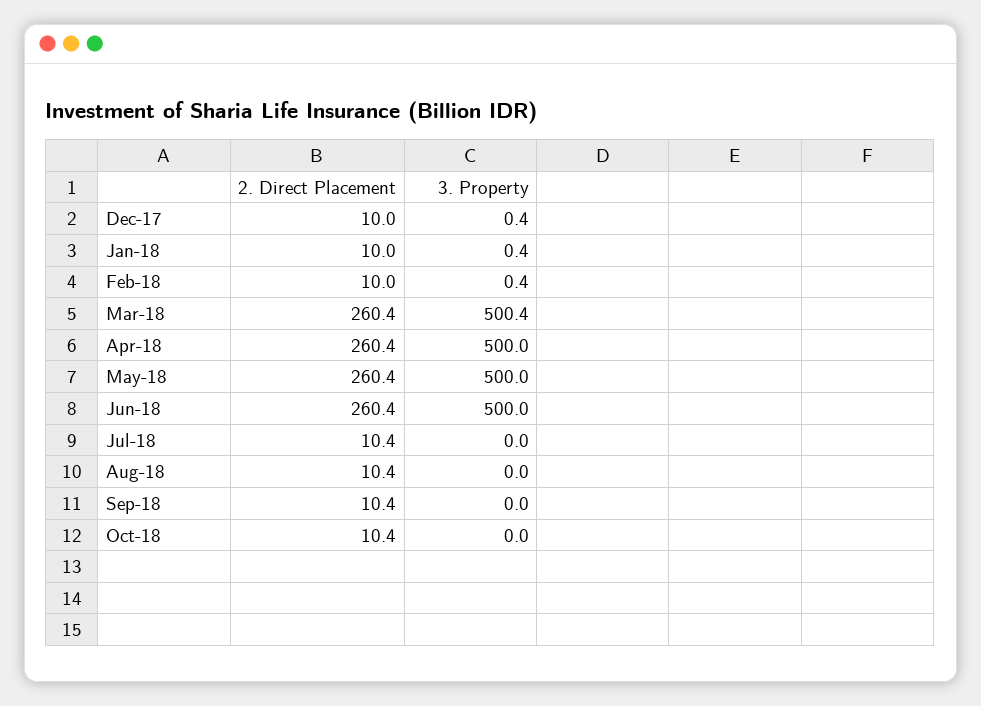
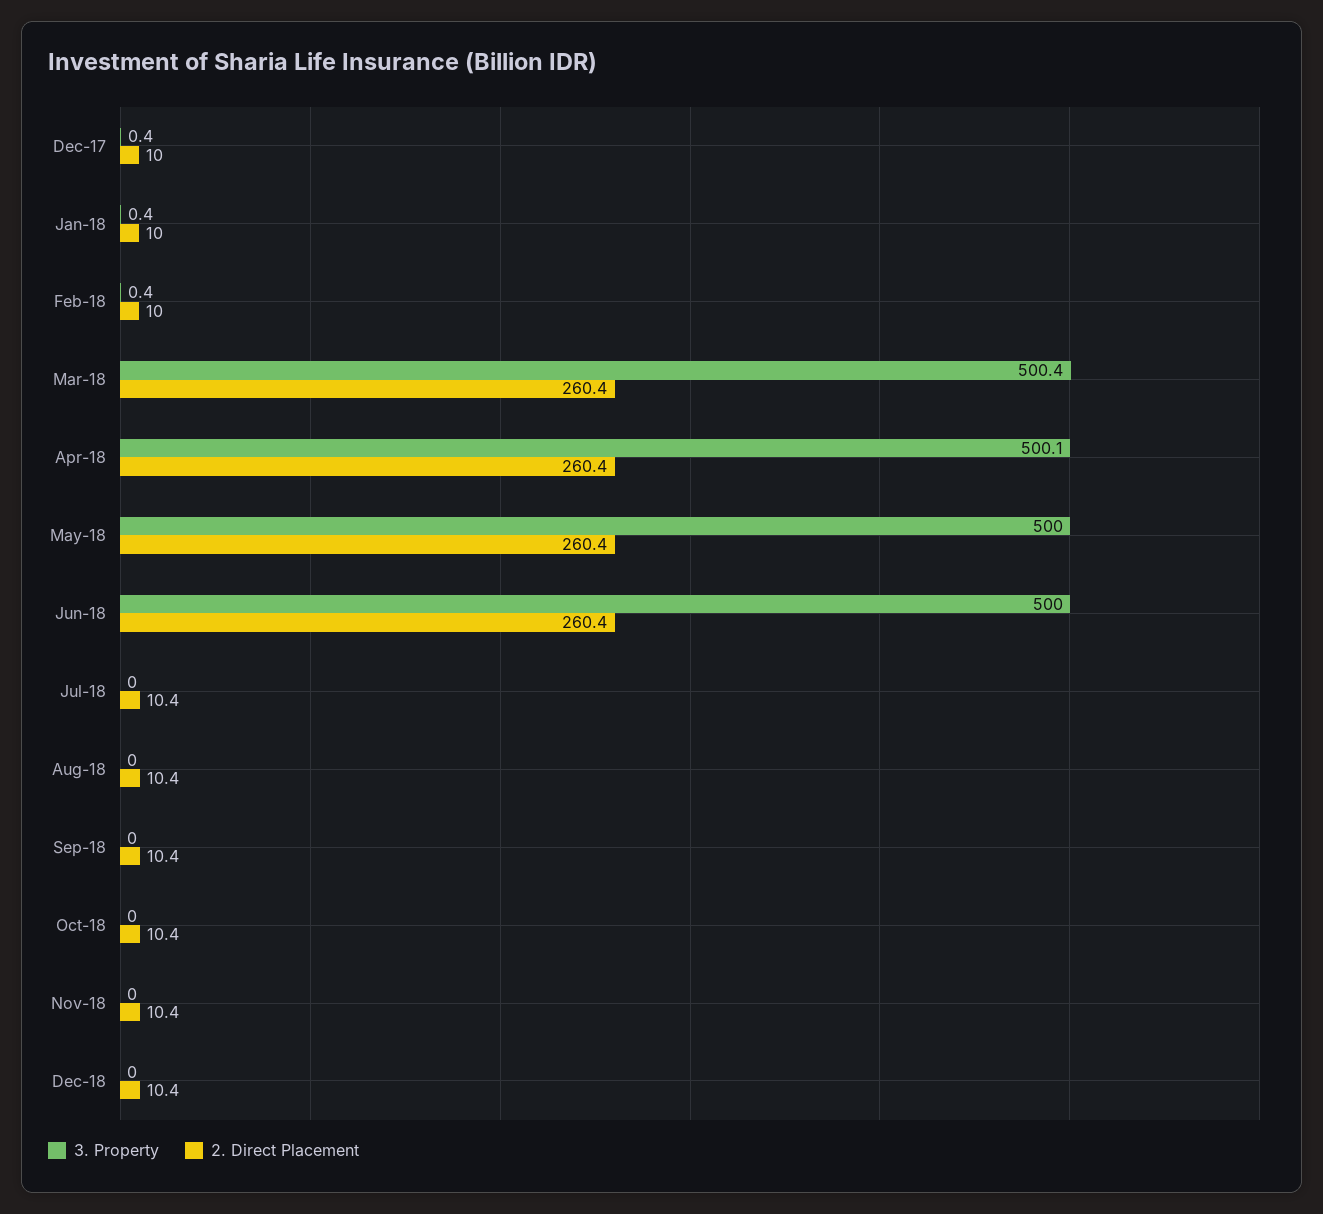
3. Property, Apr-18: 500 -> 500.1
3. Property, Nov-18: none -> 0
2. Direct Placement, Nov-18: none -> 10.4
3. Property, Dec-18: none -> 0
2. Direct Placement, Dec-18: none -> 10.4

